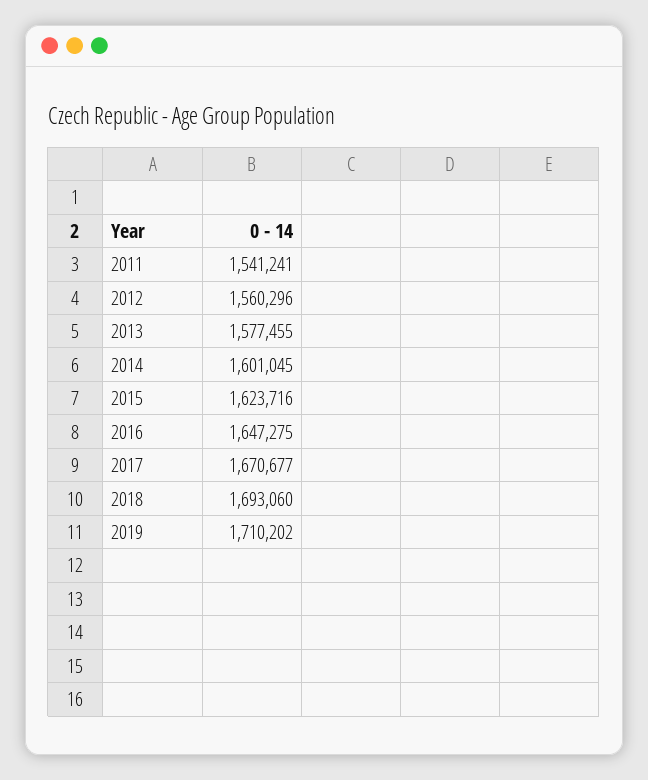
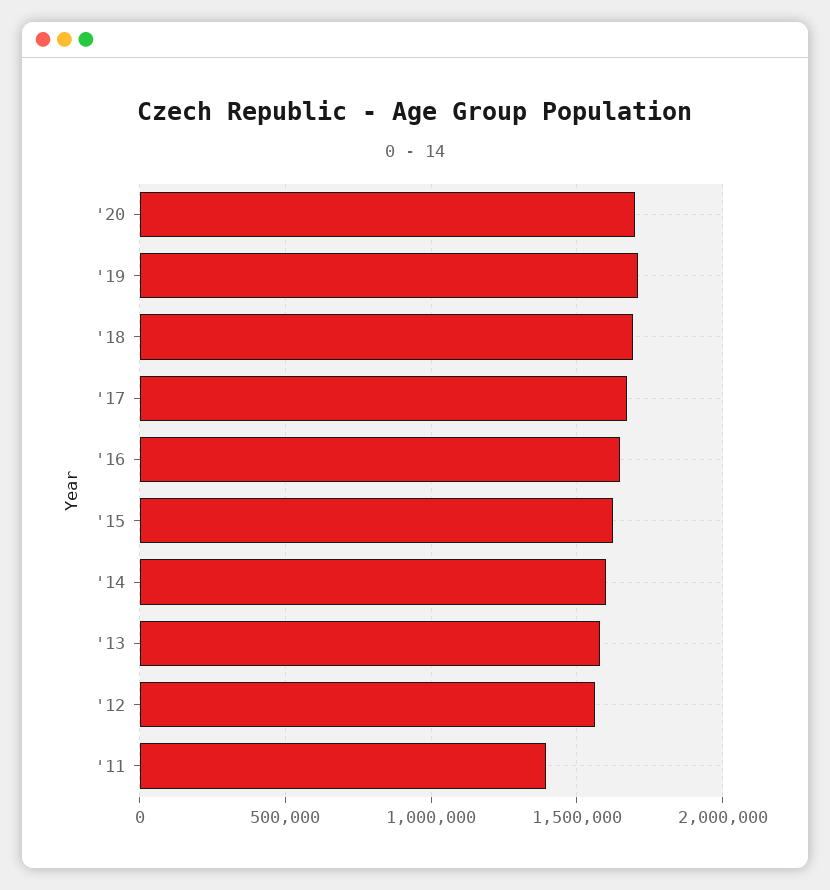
2011: 1541241 -> 1400000
'20: none -> 1700000

